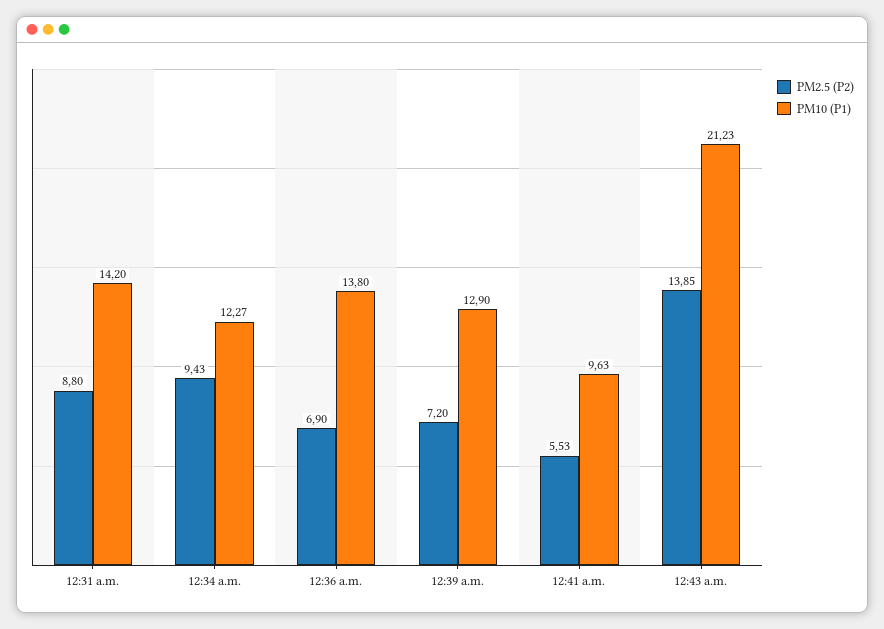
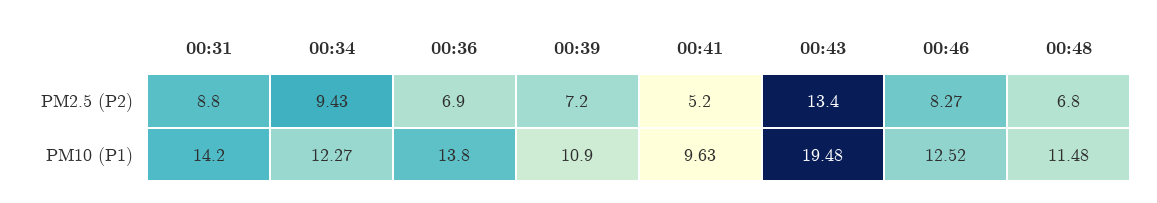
PM10 (P1), 12:39 a.m.: 12.9 -> 10.9
PM2.5 (P2), 12:41 a.m.: 5.53 -> 5.2
PM2.5 (P2), 12:43 a.m.: 13.85 -> 13.4
PM10 (P1), 12:43 a.m.: 21.23 -> 19.48
PM2.5 (P2), 00:46: none -> 8.27
PM2.5 (P2), 00:48: none -> 6.8
PM10 (P1), 00:46: none -> 12.52
PM10 (P1), 00:48: none -> 11.48

